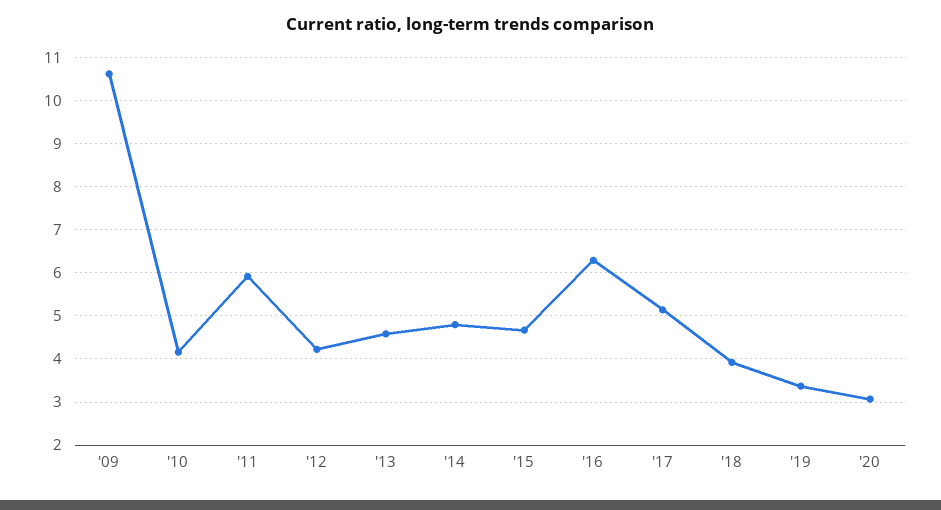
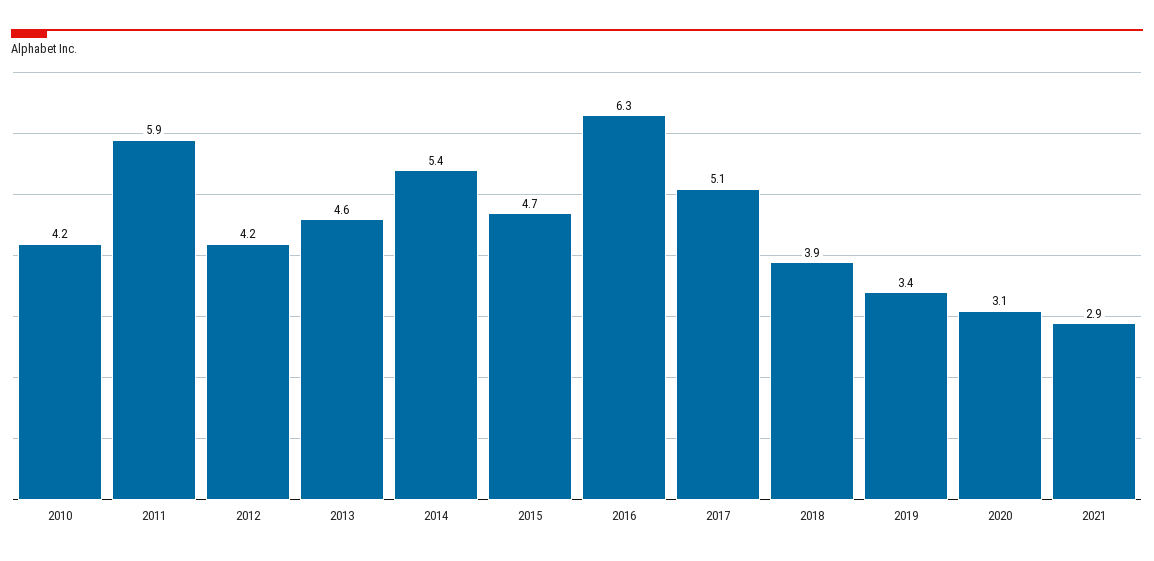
'09: 10.6 -> none
'14: 4.8 -> 5.4
2021: none -> 2.9

